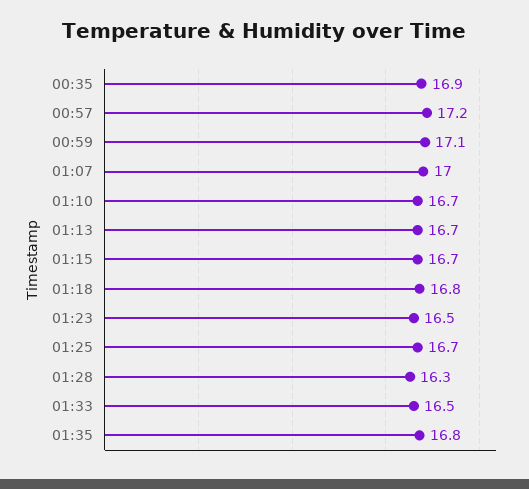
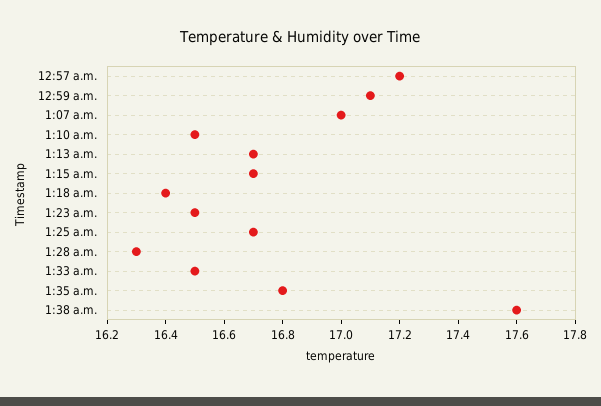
00:35: 16.9 -> none
01:10: 16.7 -> 16.5
01:18: 16.8 -> 16.4
1:38 a.m.: none -> 17.6

